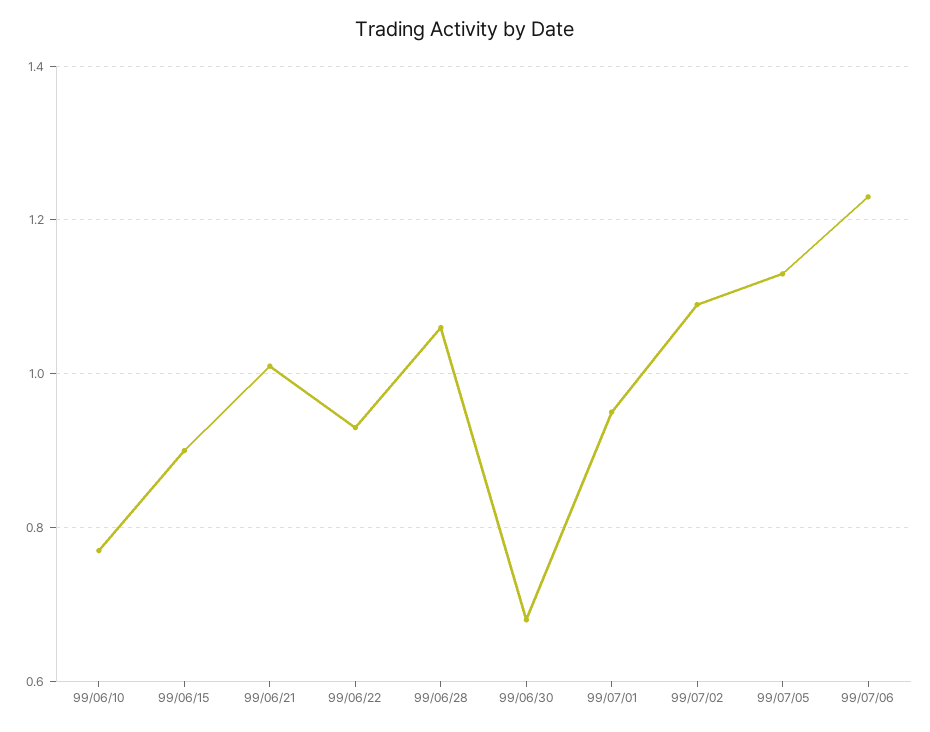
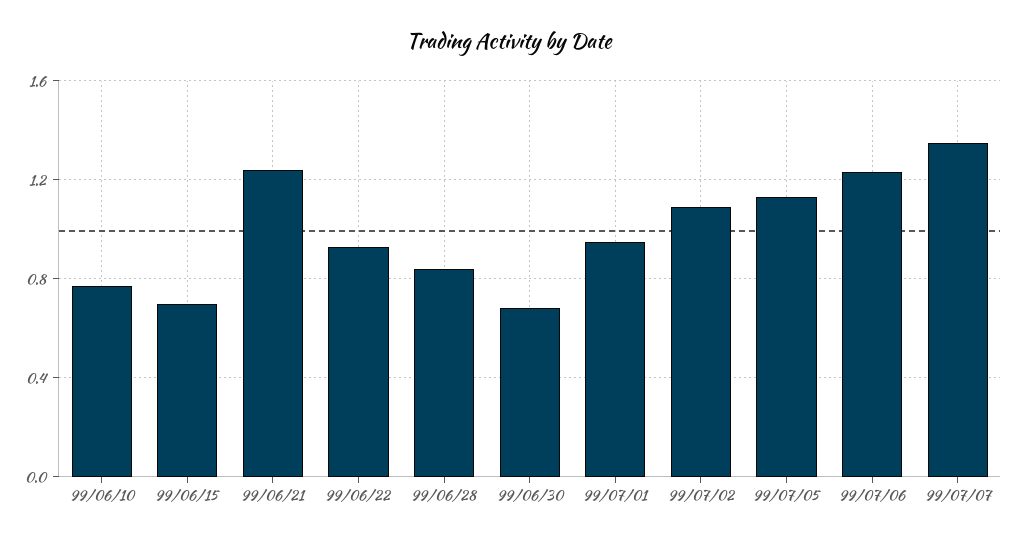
99/06/15: 0.9 -> 0.7
99/06/21: 1 -> 1.25
99/06/28: 1.05 -> 0.85
99/07/07: none -> 1.35

